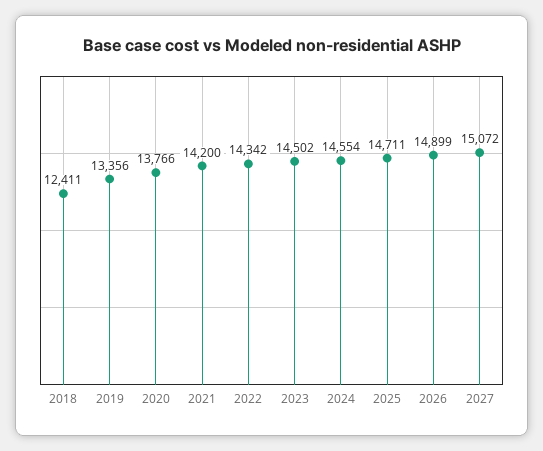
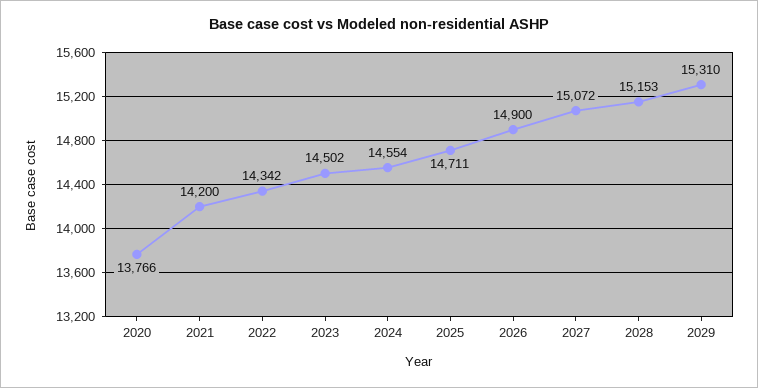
2018: 12411 -> none
2019: 13356 -> none
2026: 14899 -> 14900
2028: none -> 15153
2029: none -> 15310

